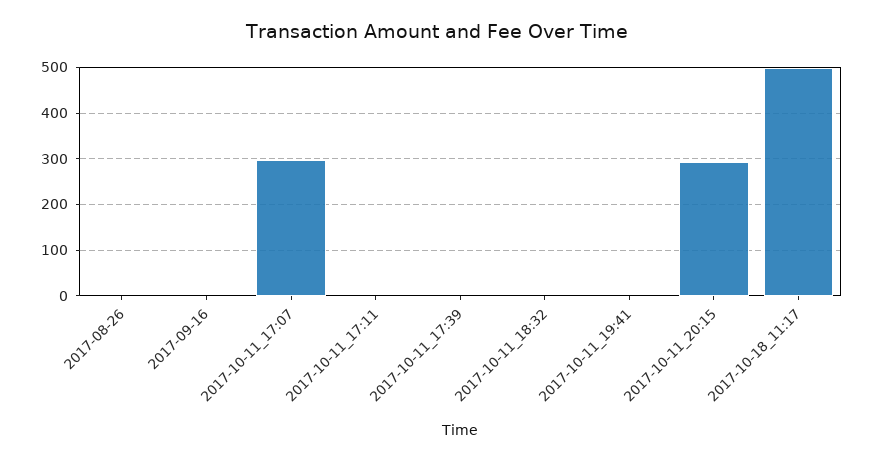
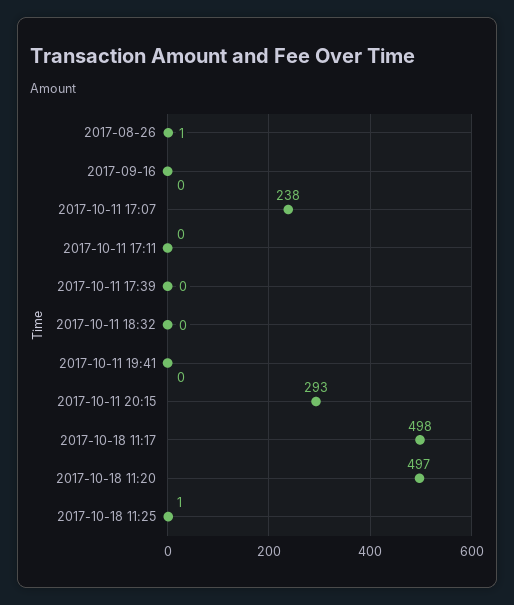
2017-10-11_17:07: 300 -> 238
2017-10-18 11:20: none -> 497
2017-10-18 11:25: none -> 1

